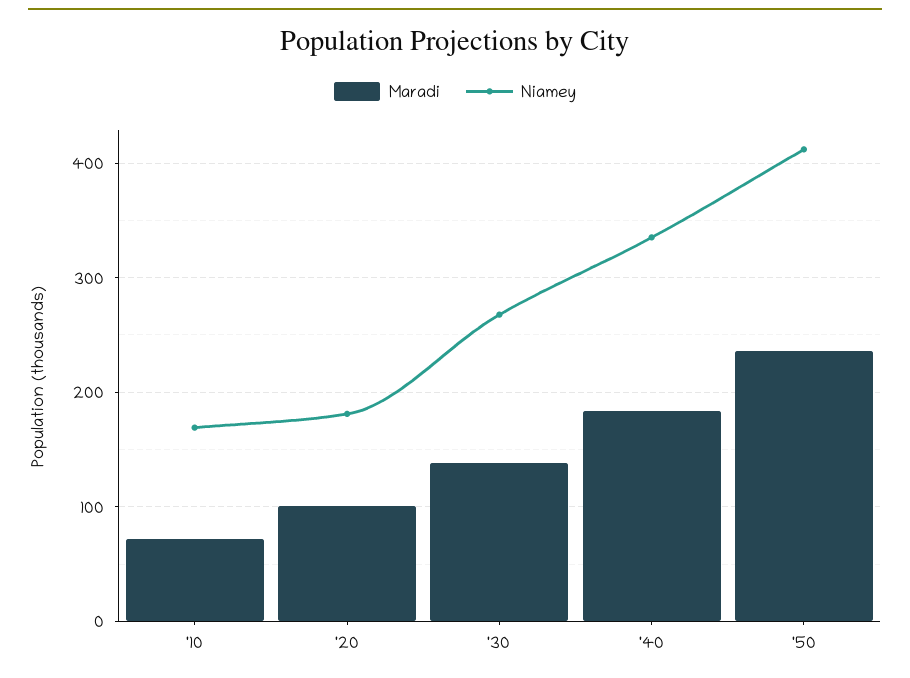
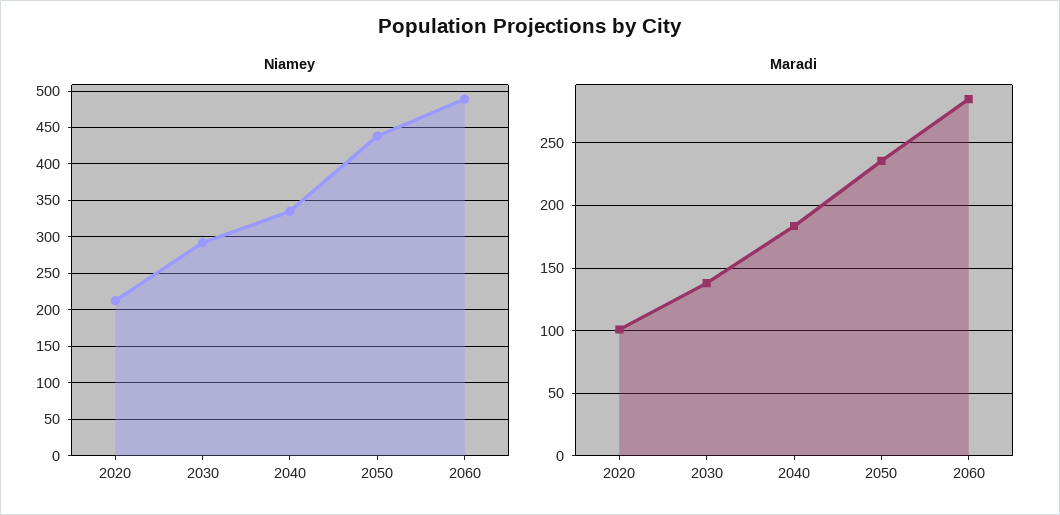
Maradi, '10: 70 -> none
Niamey, '10: 170 -> none
Niamey, '20: 180 -> 210
Niamey, '30: 270 -> 290
Niamey, '50: 410 -> 440
Niamey, 2060: none -> 490
Maradi, 2060: none -> 285

